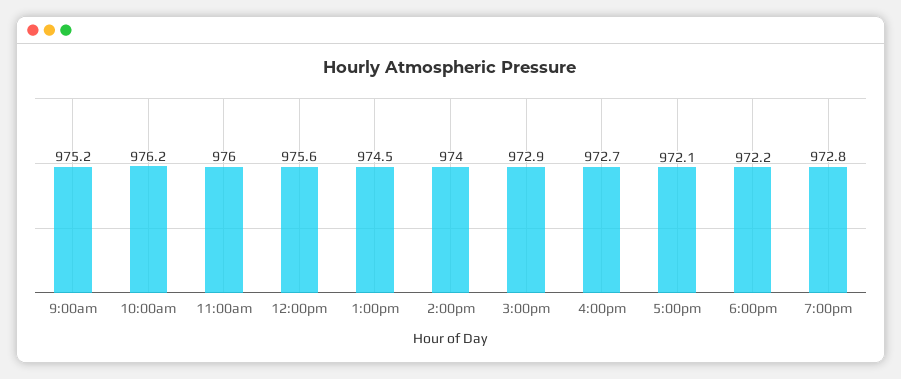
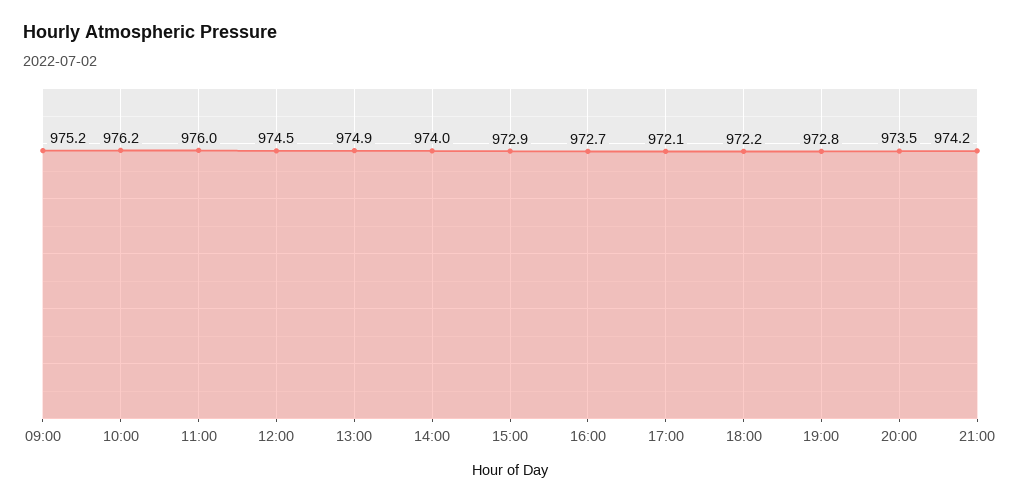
12:00pm: 975.6 -> 974.5
1:00pm: 974.5 -> 974.9
20:00: none -> 973.5
21:00: none -> 974.2

